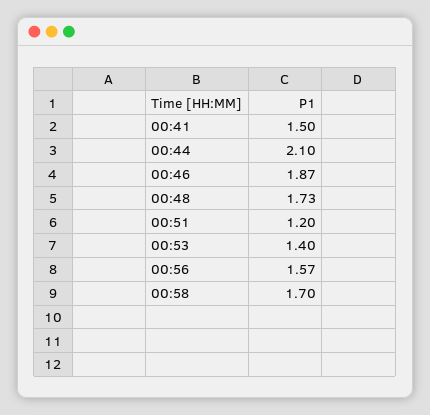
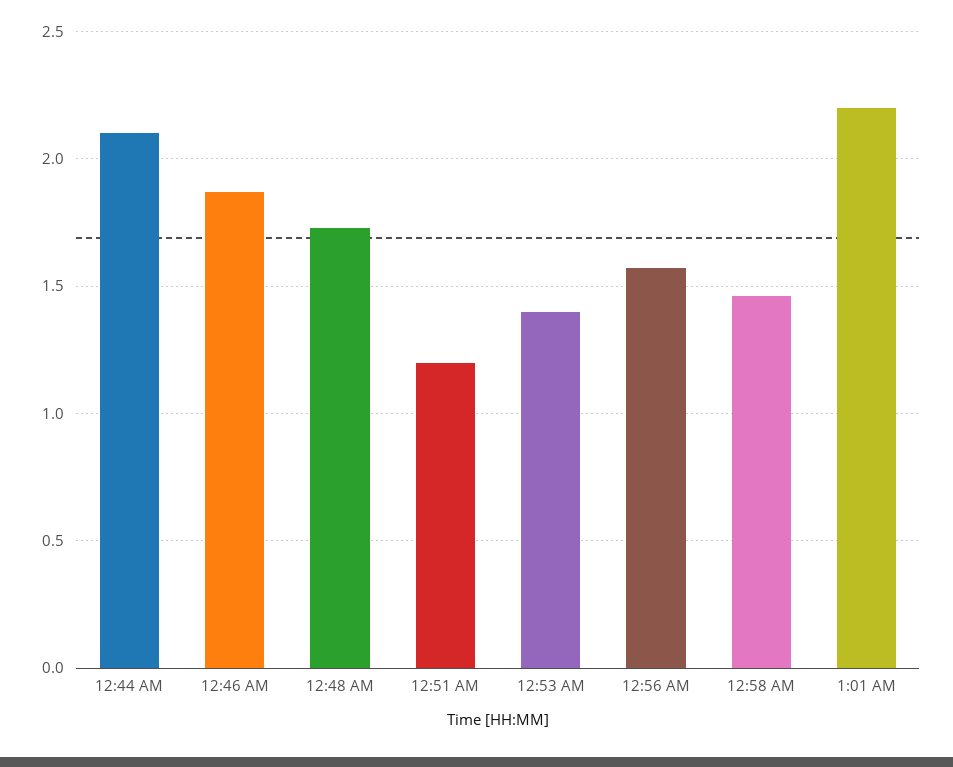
00:41: 1.5 -> none
00:58: 1.7 -> 1.45
1:01 AM: none -> 2.2

